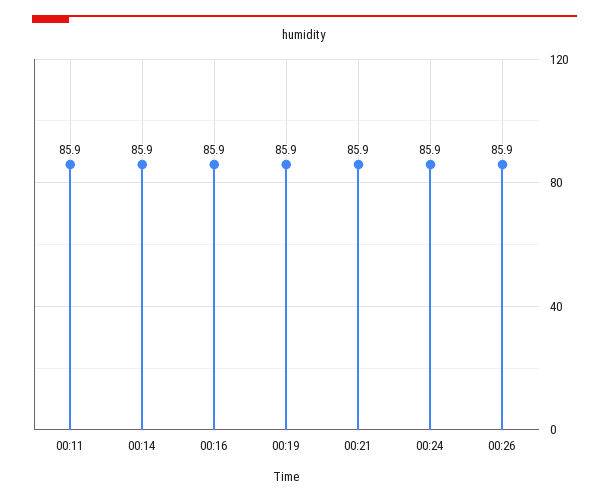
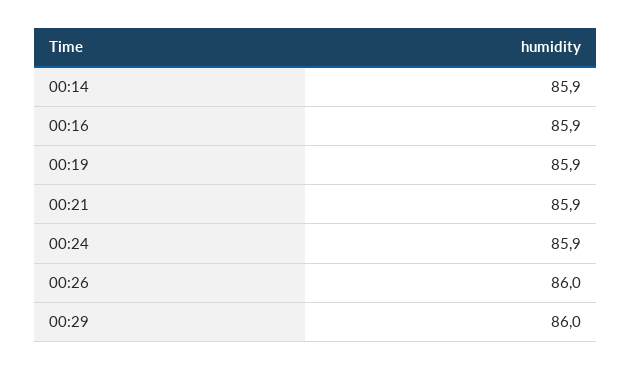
00:11: 85.9 -> none
00:26: 85.9 -> 86
00:29: none -> 86

